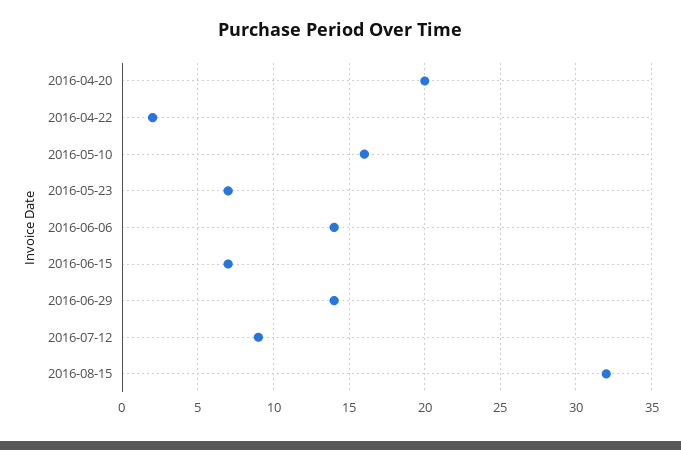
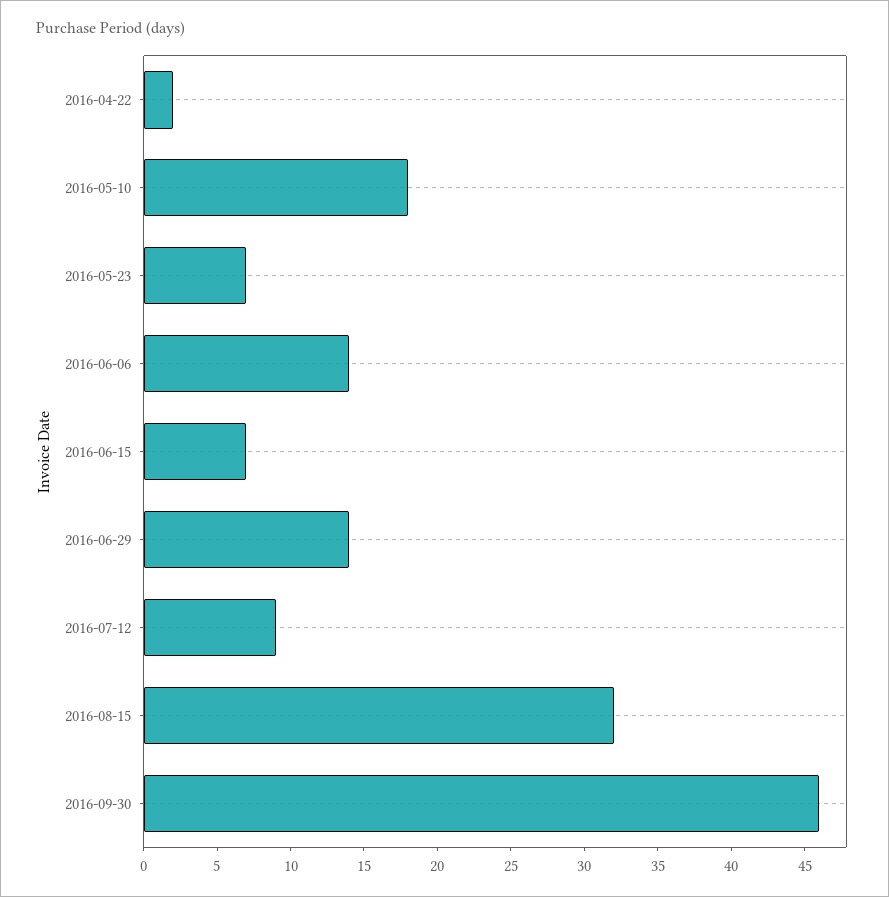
2016-04-20: 20 -> none
2016-05-10: 16 -> 18
2016-09-30: none -> 46

